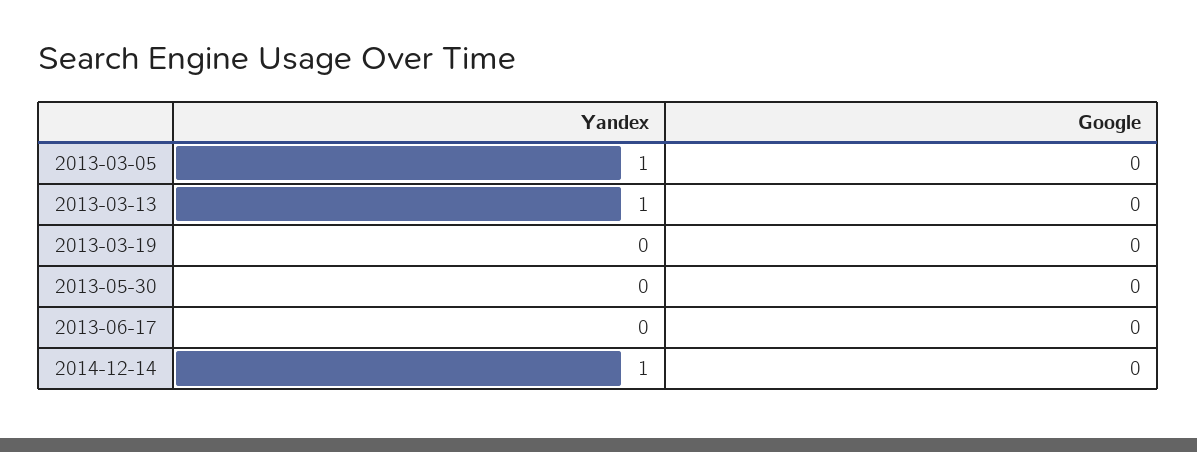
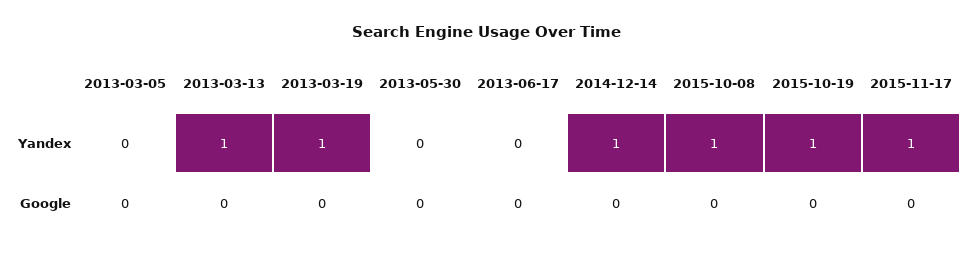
Yandex, 2013-03-05: 1 -> 0
Yandex, 2013-03-19: 0 -> 1
Yandex, 2015-10-08: none -> 1
Yandex, 2015-10-19: none -> 1
Yandex, 2015-11-17: none -> 1
Google, 2015-10-08: none -> 0
Google, 2015-10-19: none -> 0
Google, 2015-11-17: none -> 0

